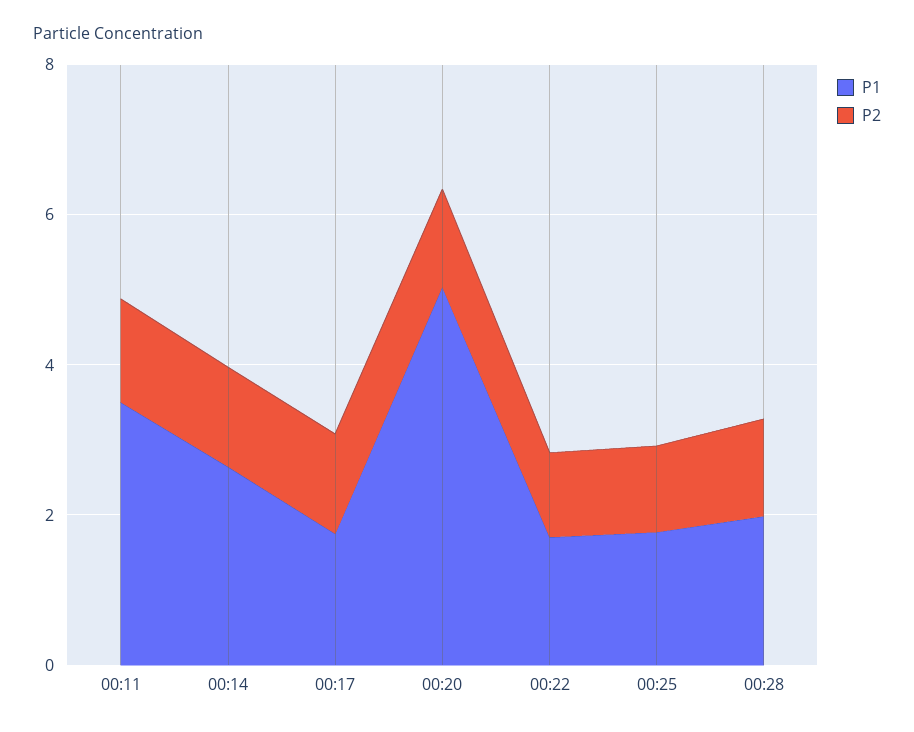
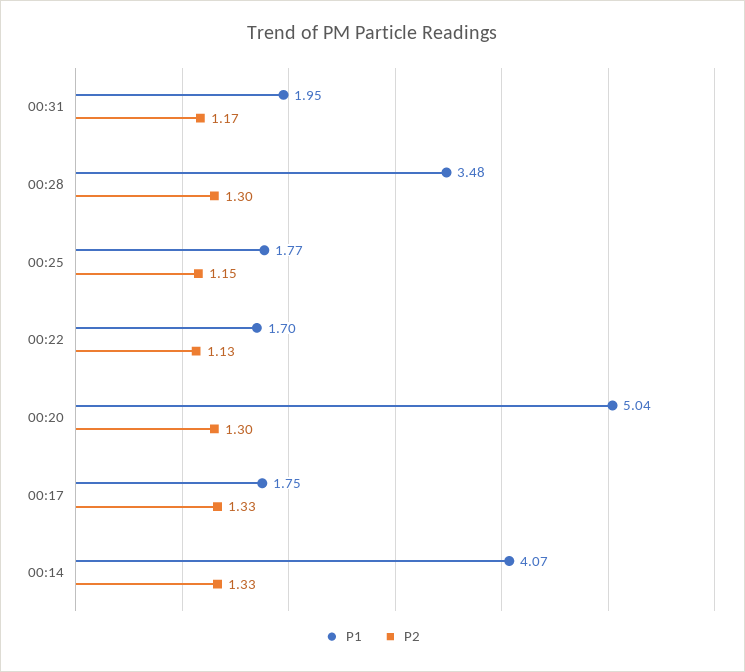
P1, 00:11: 3.5 -> none
P2, 00:11: 1.5 -> none
P1, 00:14: 2.5 -> 4.07
P1, 00:28: 2 -> 3.48
P1, 00:31: none -> 1.95
P2, 00:31: none -> 1.17

